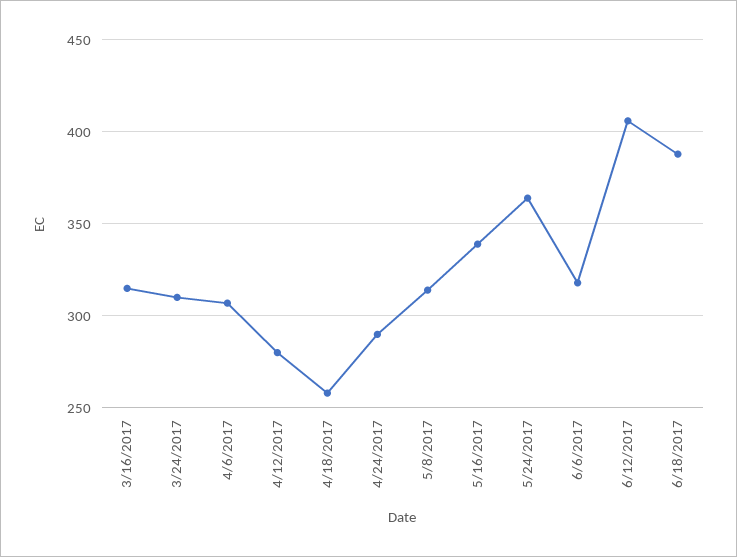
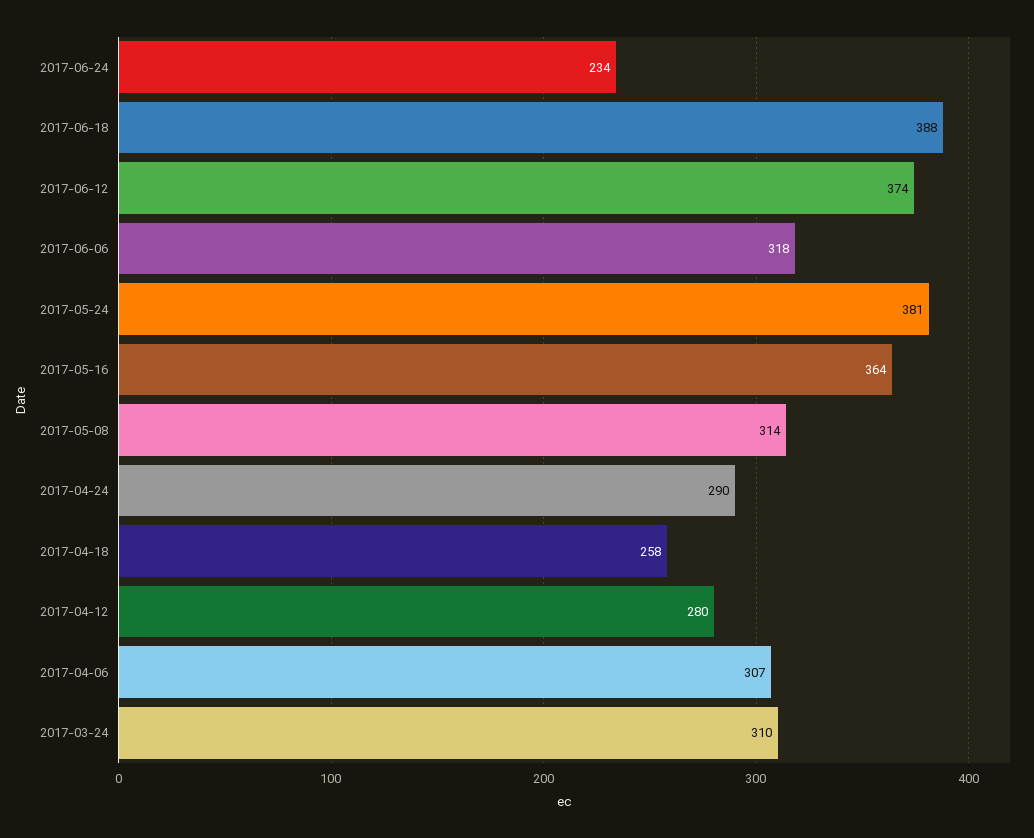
3/16/2017: 315 -> none
5/16/2017: 340 -> 364
5/24/2017: 365 -> 381
6/12/2017: 405 -> 374
2017-06-24: none -> 234

